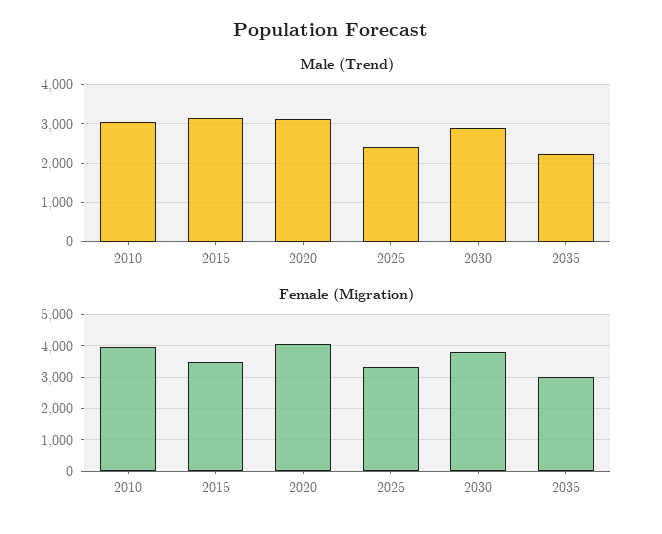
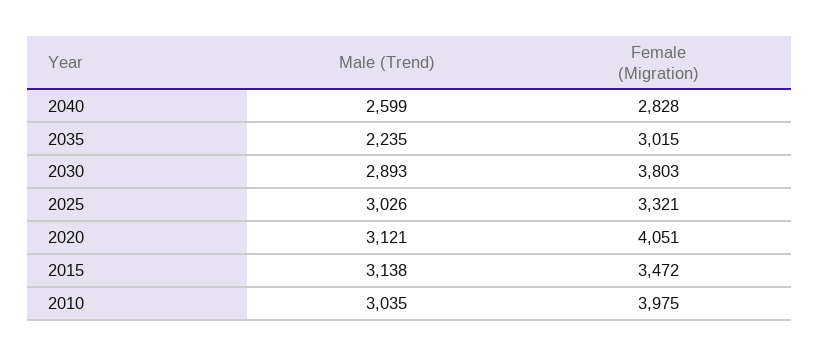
Male (Trend), 2025: 2400 -> 3026
Male (Trend), 2040: none -> 2599
Female (Migration), 2040: none -> 2828

